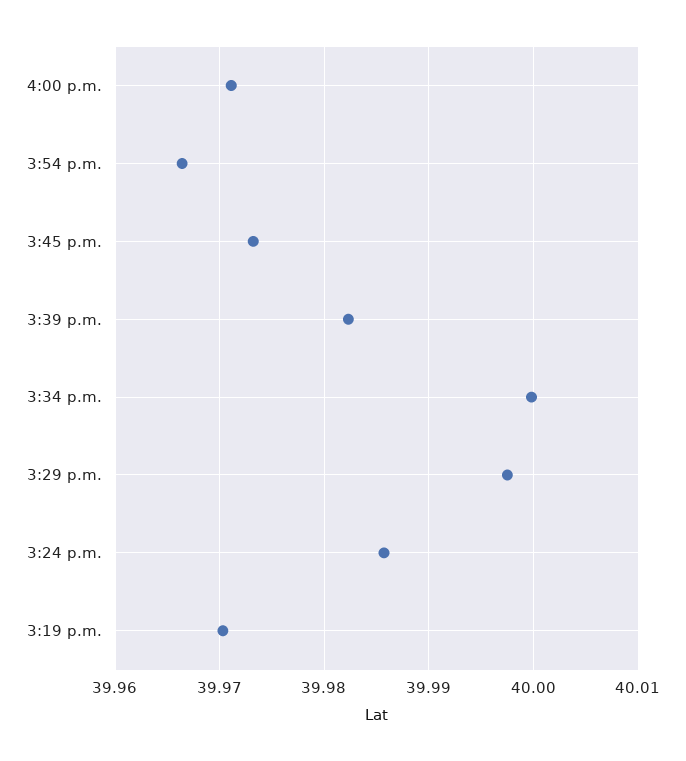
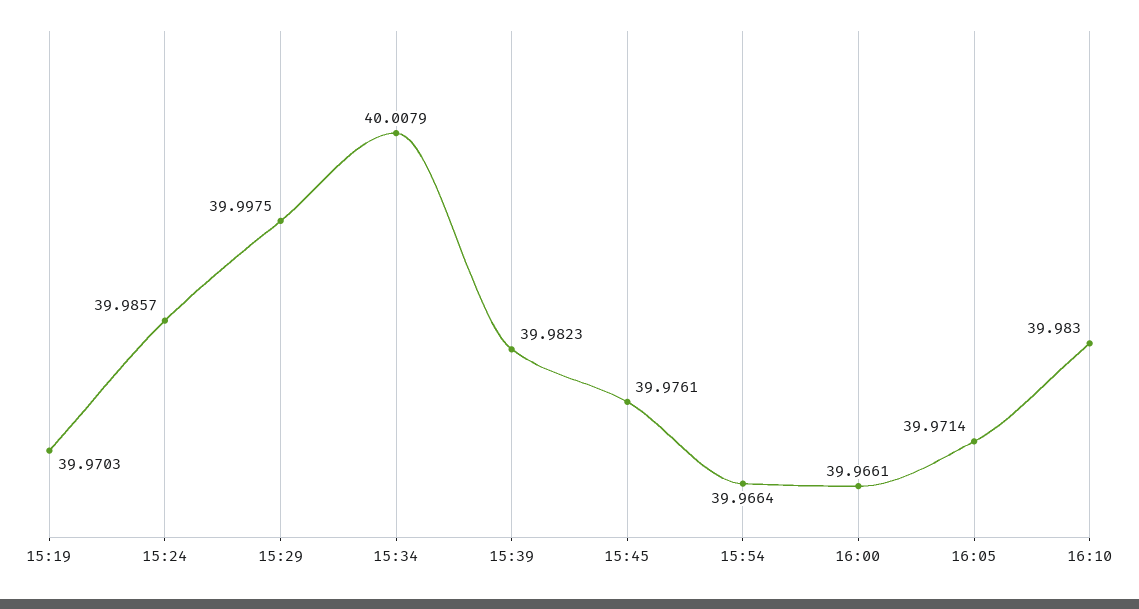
4:00 p.m.: 39.971 -> 39.9661
3:45 p.m.: 39.973 -> 39.9761
3:34 p.m.: 40 -> 40.0079
16:05: none -> 39.9714
16:10: none -> 39.983

